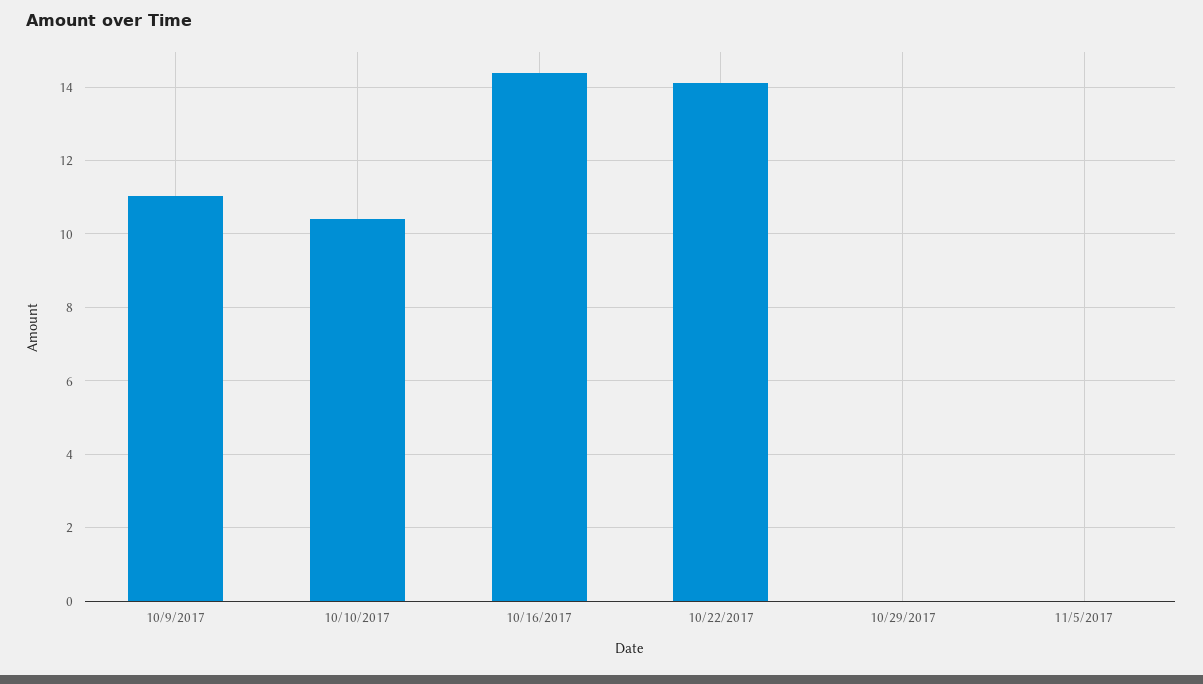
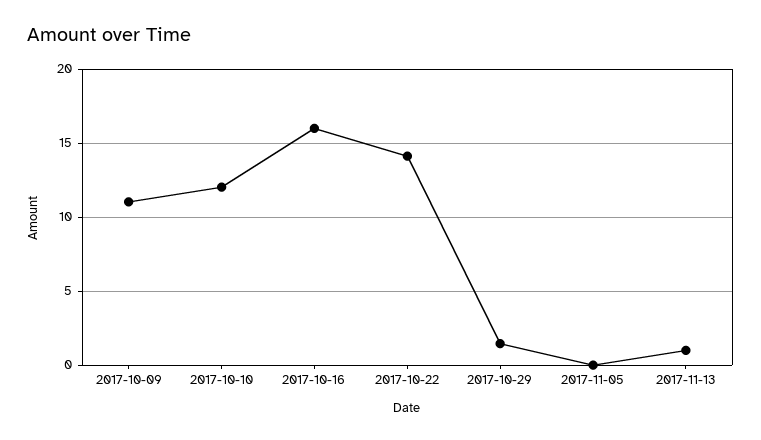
10/10/2017: 10.4 -> 12
10/16/2017: 14.4 -> 16
10/29/2017: 0 -> 1.5
2017-11-13: none -> 1

